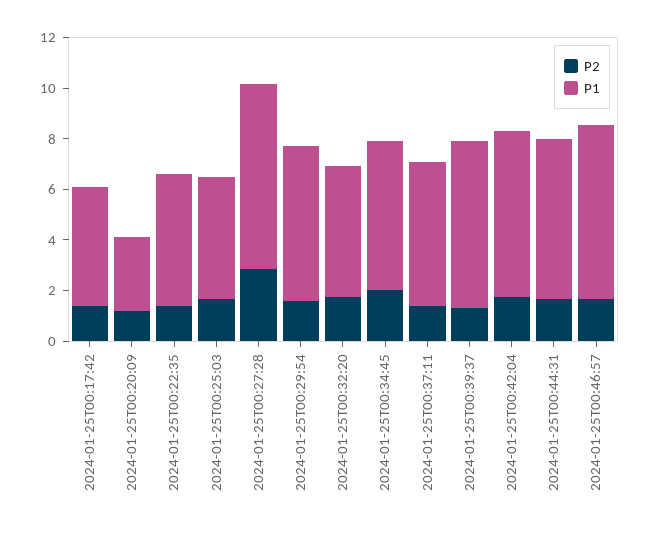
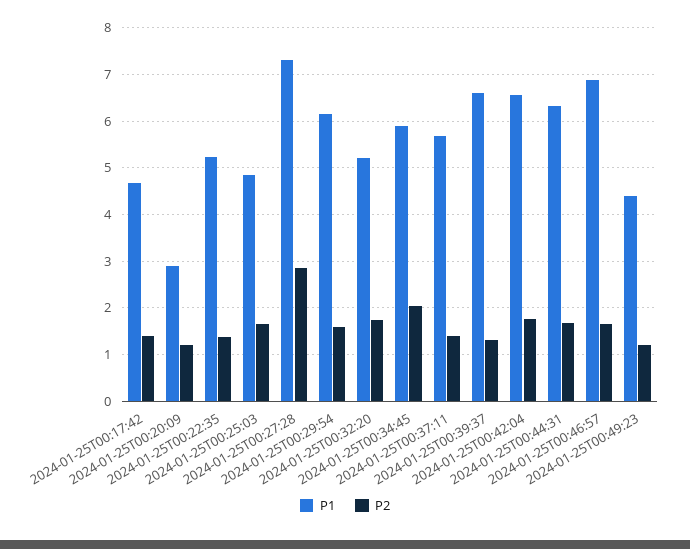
P1, 2024-01-25T00:49:23: none -> 4.4
P2, 2024-01-25T00:49:23: none -> 1.2

